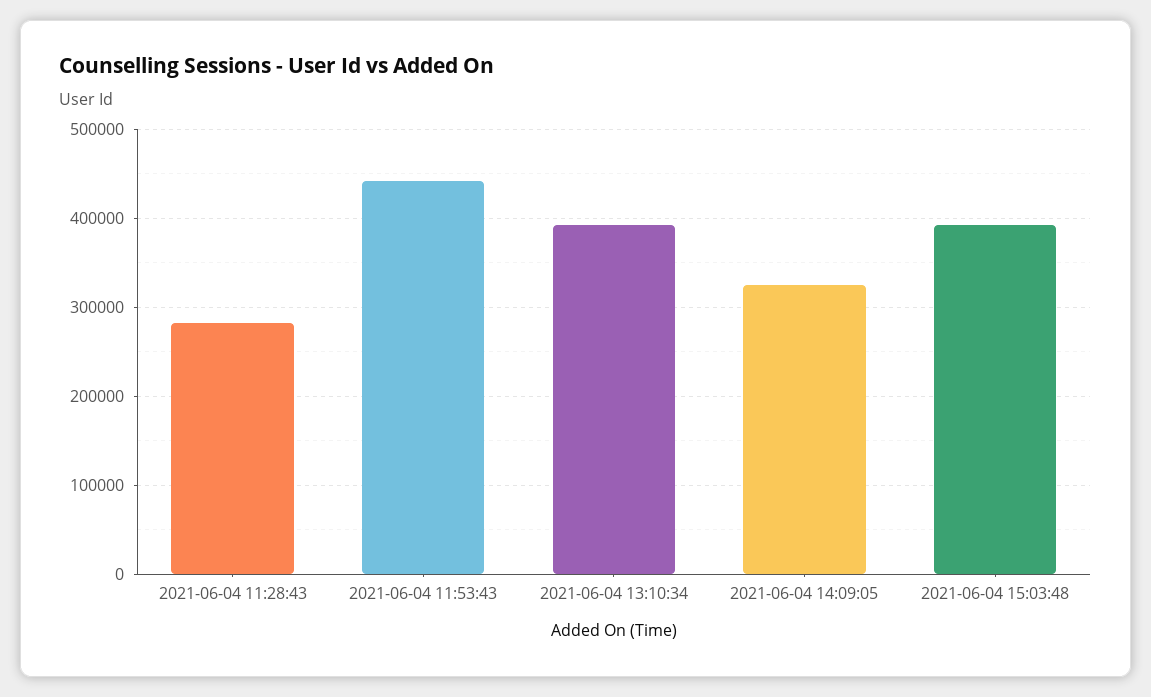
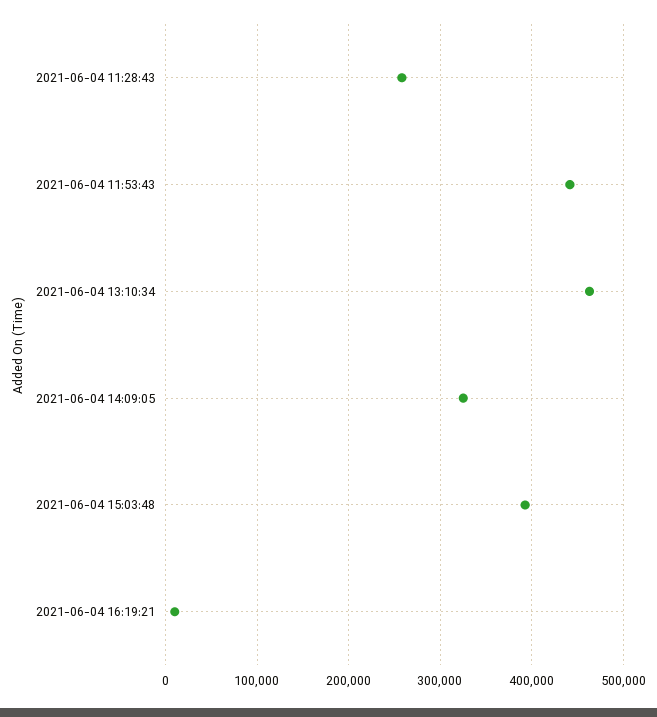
2021-06-04 11:28:43: 280000 -> 260000
2021-06-04 13:10:34: 390000 -> 460000
2021-06-04 16:19:21: none -> 10000

